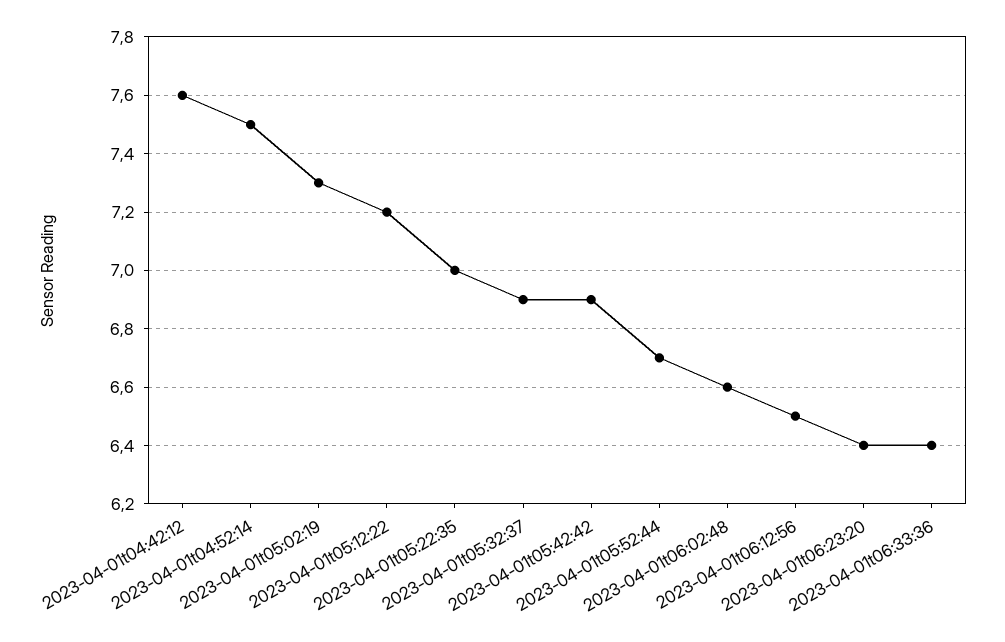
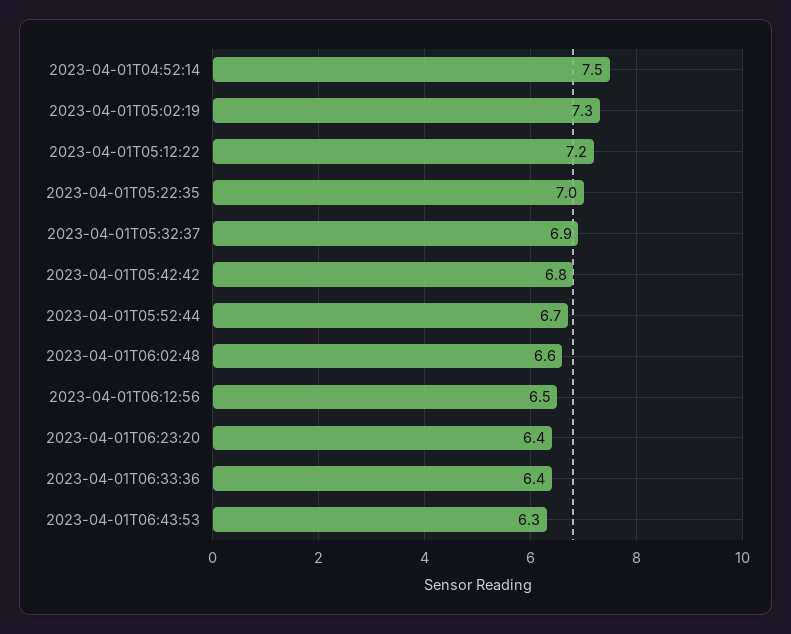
2023-04-01t04:42:12: 7.6 -> none
2023-04-01t05:42:42: 6.9 -> 6.8
2023-04-01T06:43:53: none -> 6.3

